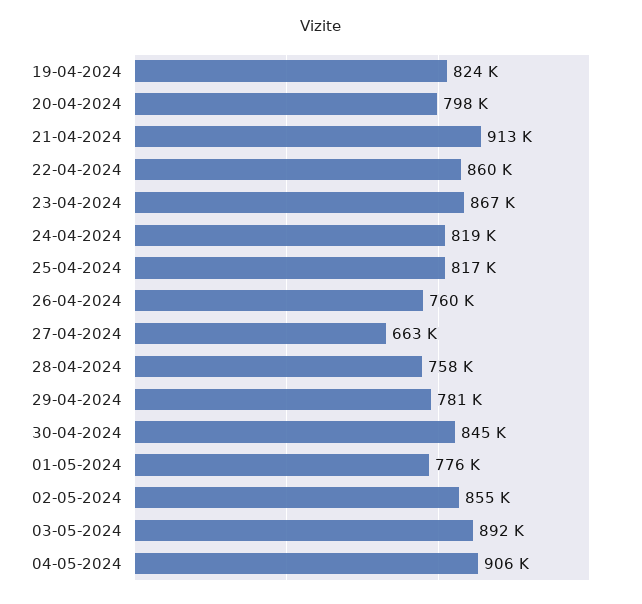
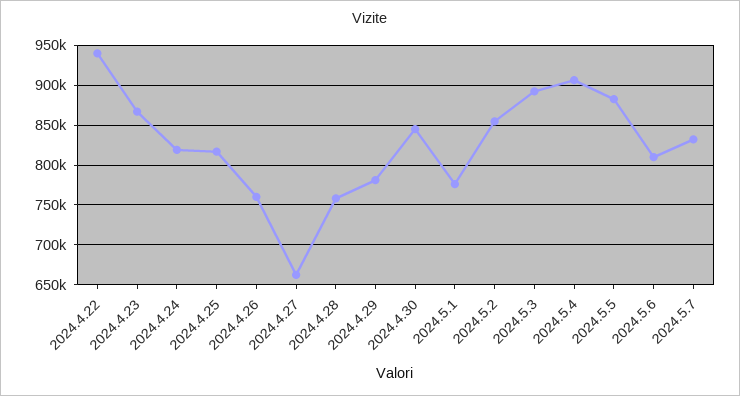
19-04-2024: 824000 -> none
20-04-2024: 798000 -> none
21-04-2024: 913000 -> none
22-04-2024: 860000 -> 940000
2024.5.5: none -> 880000
2024.5.6: none -> 810000
2024.5.7: none -> 830000

